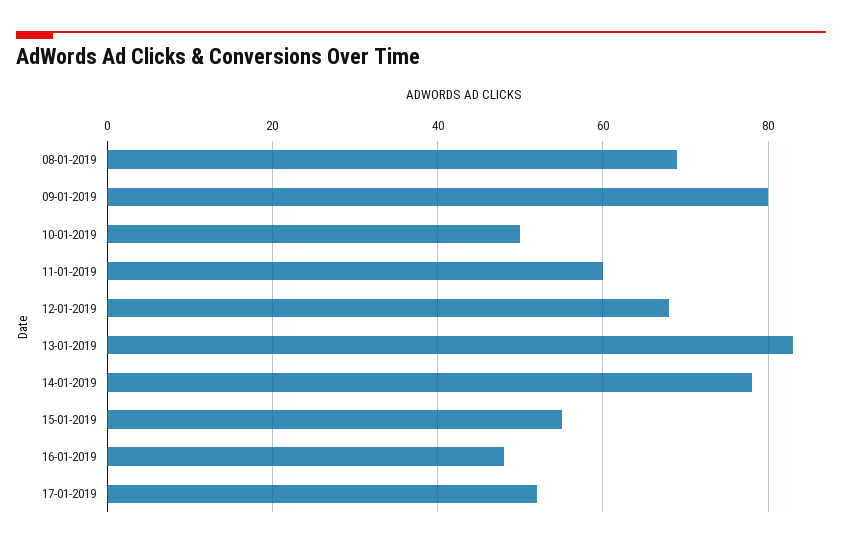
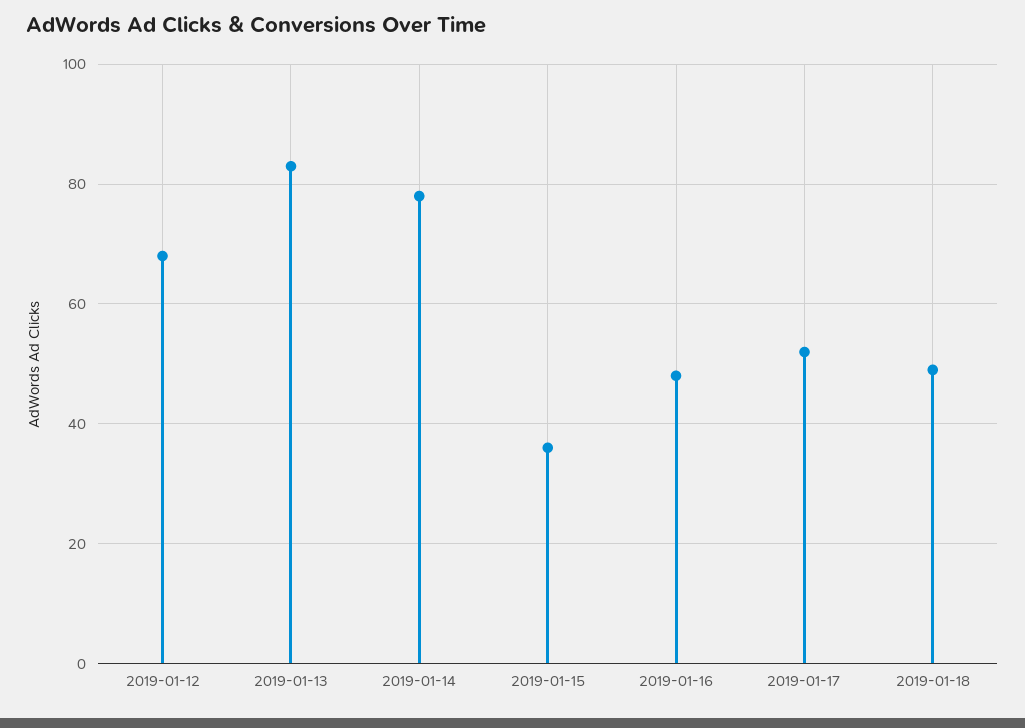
08-01-2019: 70 -> none
09-01-2019: 80 -> none
10-01-2019: 50 -> none
11-01-2019: 60 -> none
15-01-2019: 55 -> 35
2019-01-18: none -> 50

